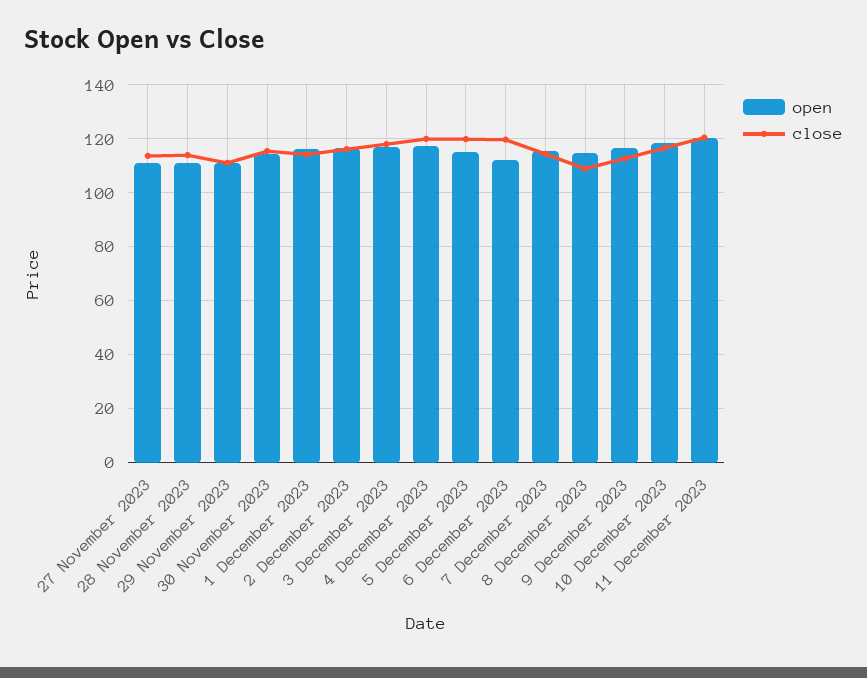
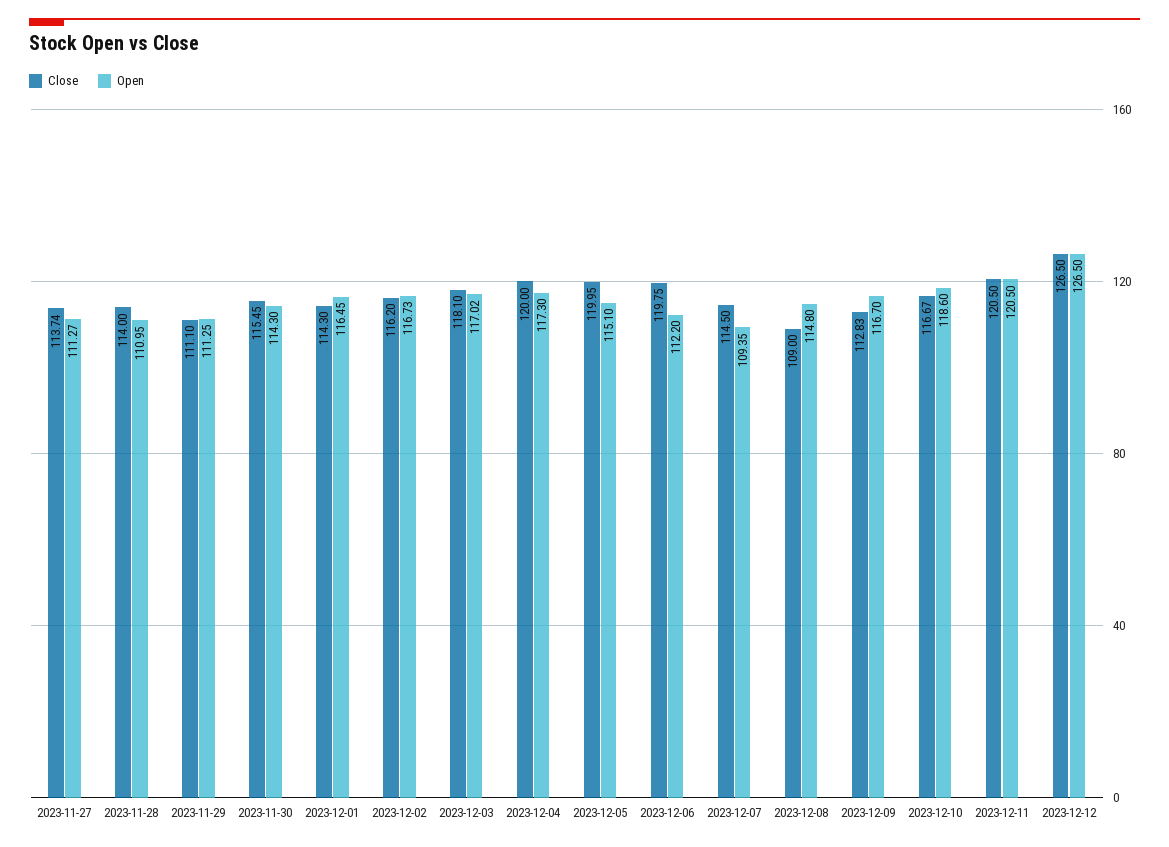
open, 7 December 2023: 115 -> 109.35
close, 2023-12-12: none -> 126.5
open, 2023-12-12: none -> 126.5

